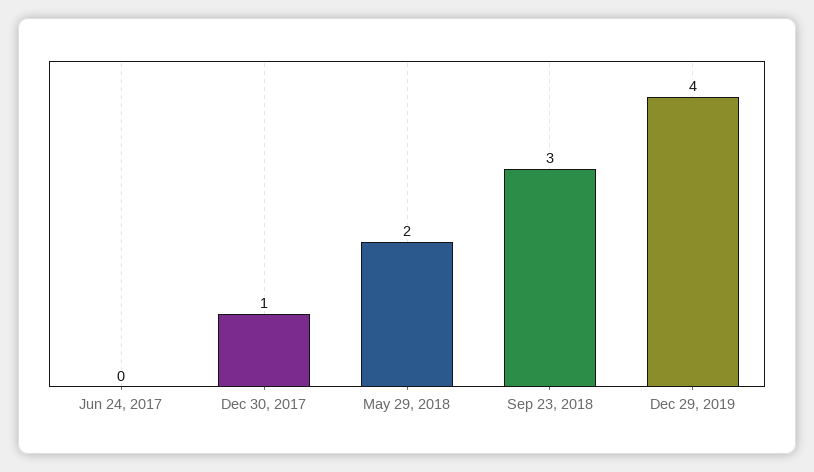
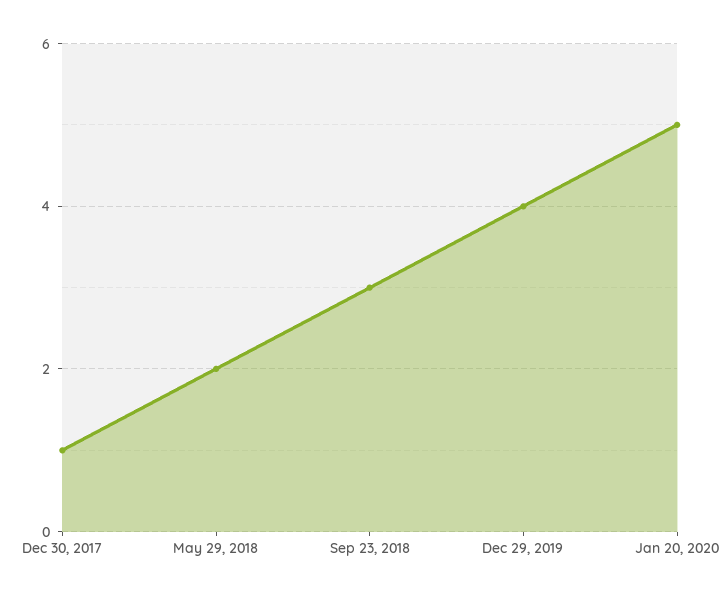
Jun 24, 2017: 0 -> none
Jan 20, 2020: none -> 5

